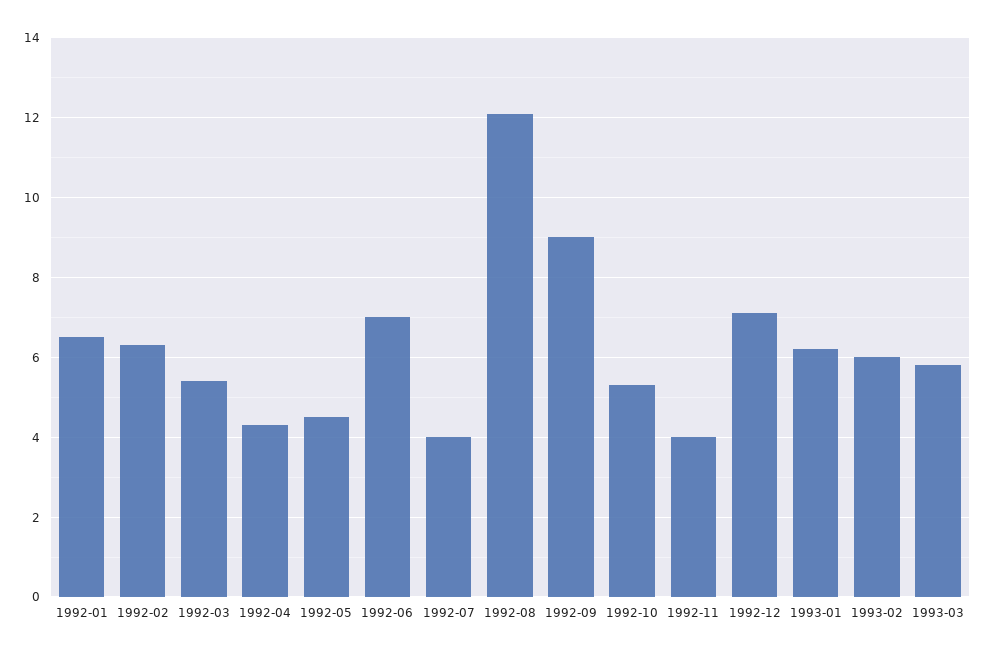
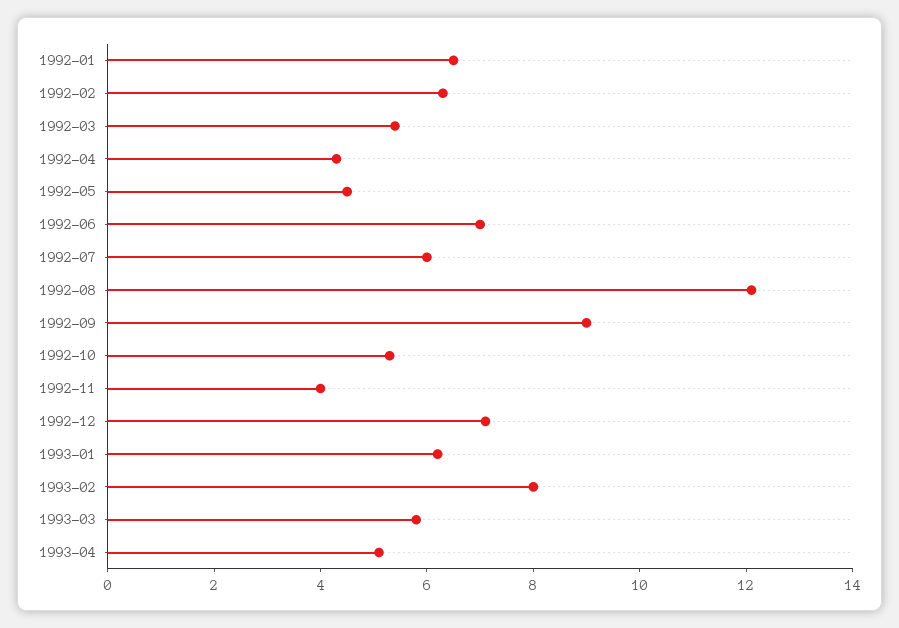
1992-07: 4 -> 6
1993-02: 6 -> 8
1993-04: none -> 5

